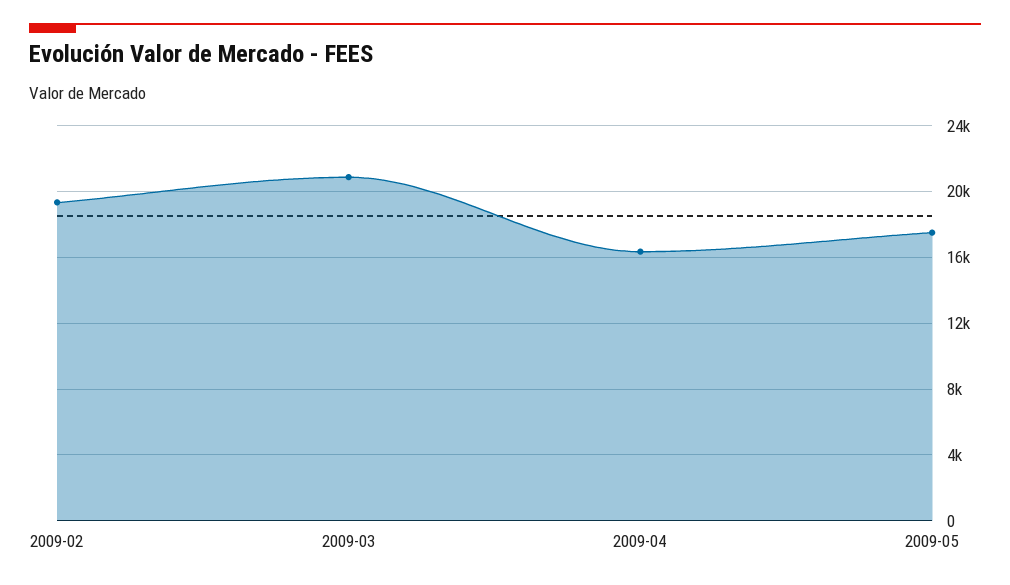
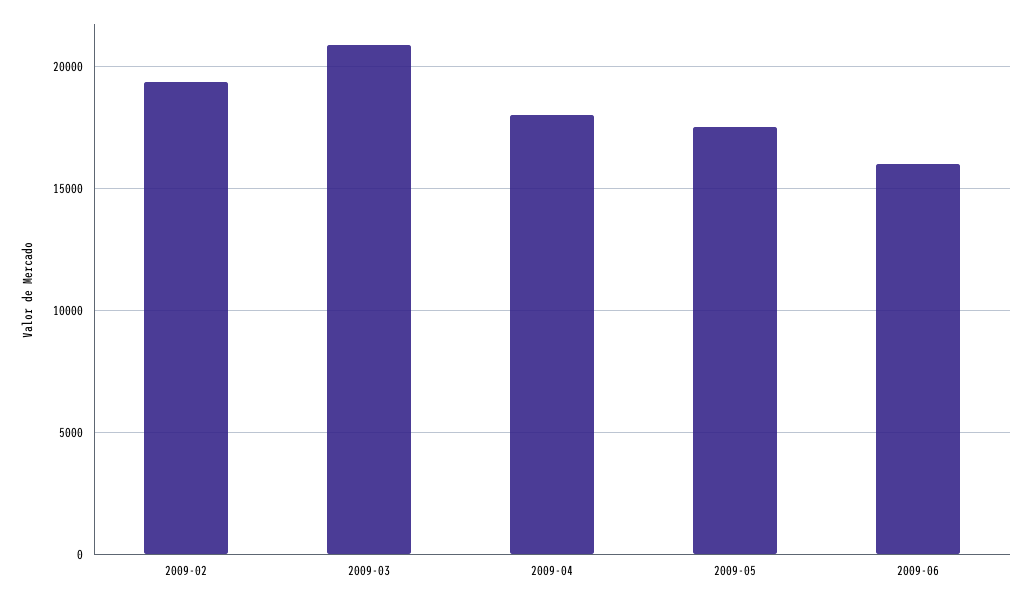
2009-04: 16500 -> 18000
2009-06: none -> 16000

